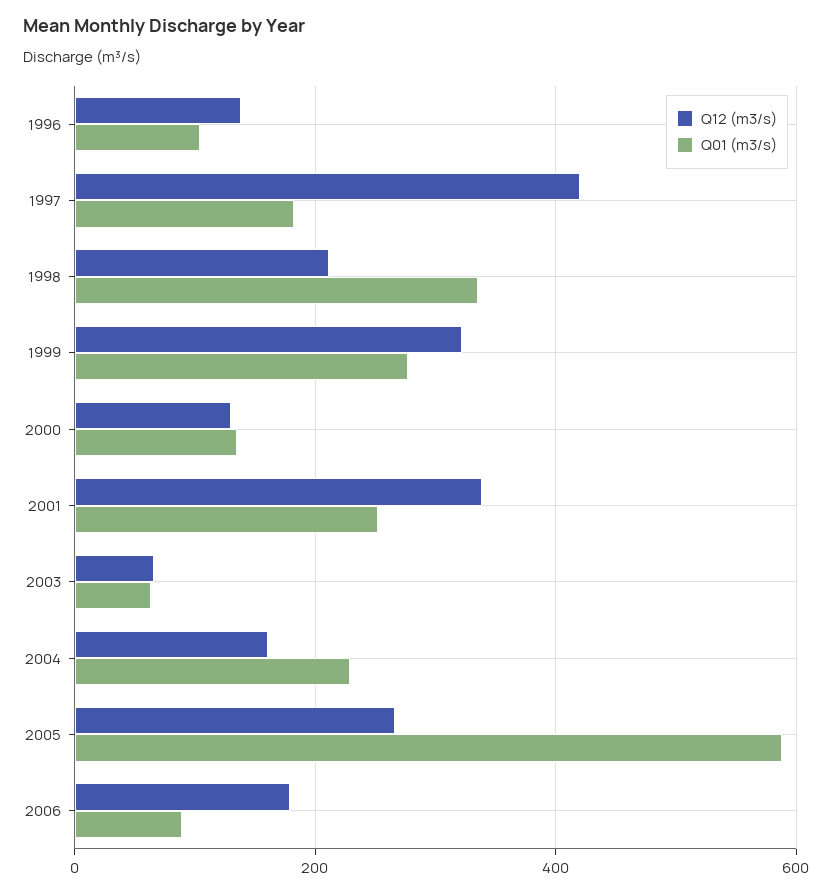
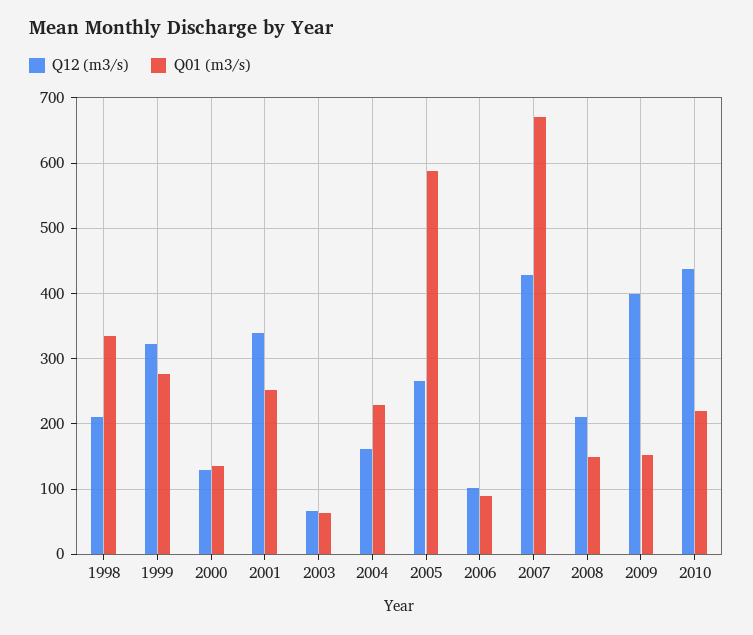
Q12 (m3/s), 1996: 140 -> none
Q01 (m3/s), 1996: 100 -> none
Q12 (m3/s), 1997: 420 -> none
Q01 (m3/s), 1997: 180 -> none
Q12 (m3/s), 2006: 180 -> 100
Q12 (m3/s), 2007: none -> 430
Q01 (m3/s), 2007: none -> 670
Q12 (m3/s), 2008: none -> 210
Q01 (m3/s), 2008: none -> 150
Q12 (m3/s), 2009: none -> 400
Q01 (m3/s), 2009: none -> 150
Q12 (m3/s), 2010: none -> 440
Q01 (m3/s), 2010: none -> 220

